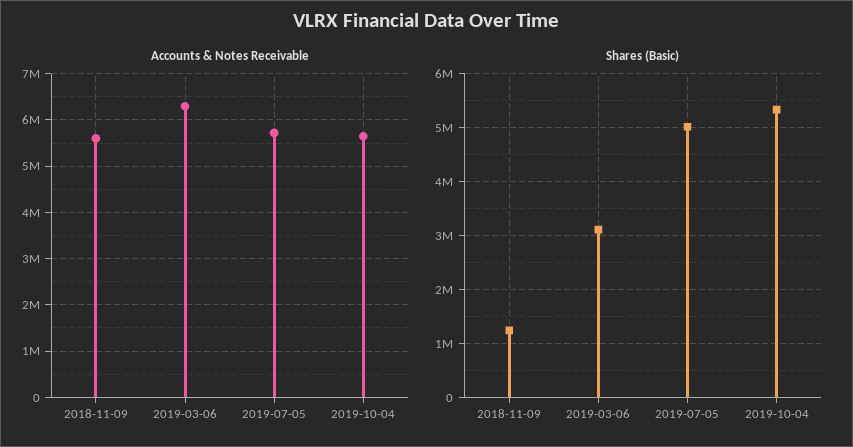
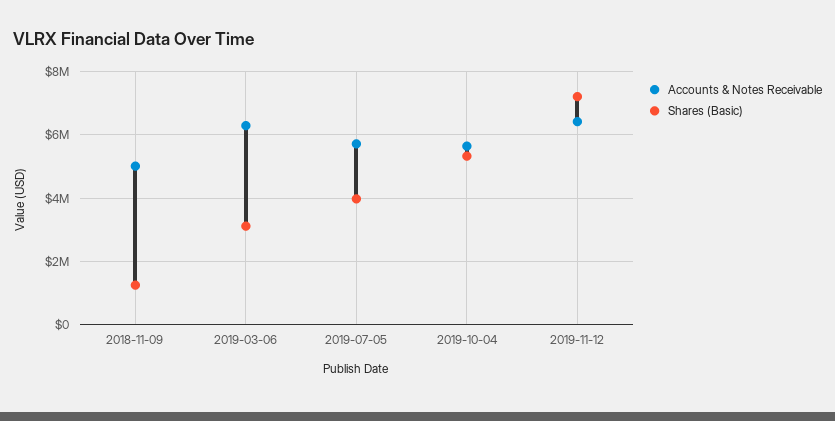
Accounts & Notes Receivable, 2018-11-09: 5600000 -> 5000000
Shares (Basic), 2019-07-05: 5000000 -> 4000000
Accounts & Notes Receivable, 2019-11-12: none -> 6400000
Shares (Basic), 2019-11-12: none -> 7200000

